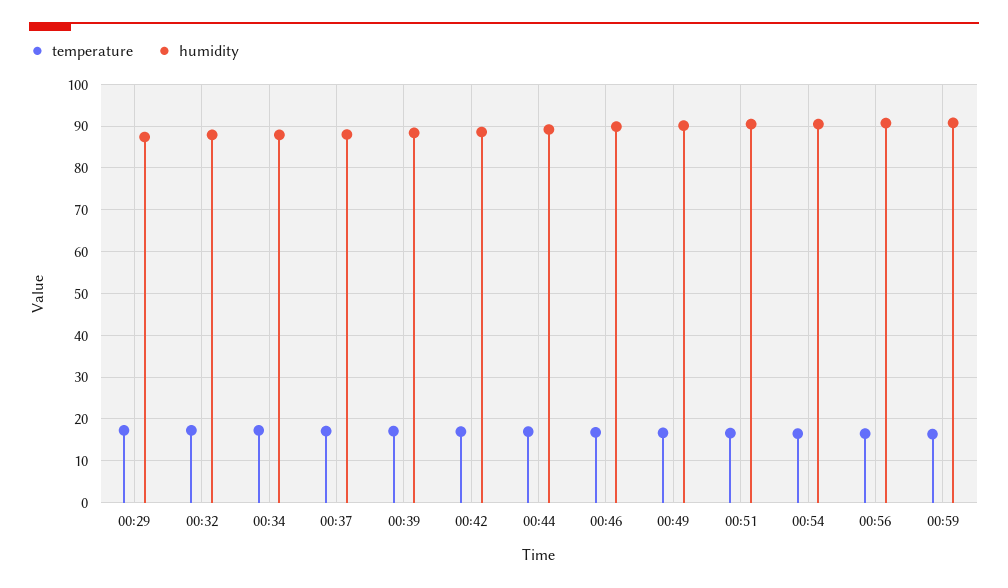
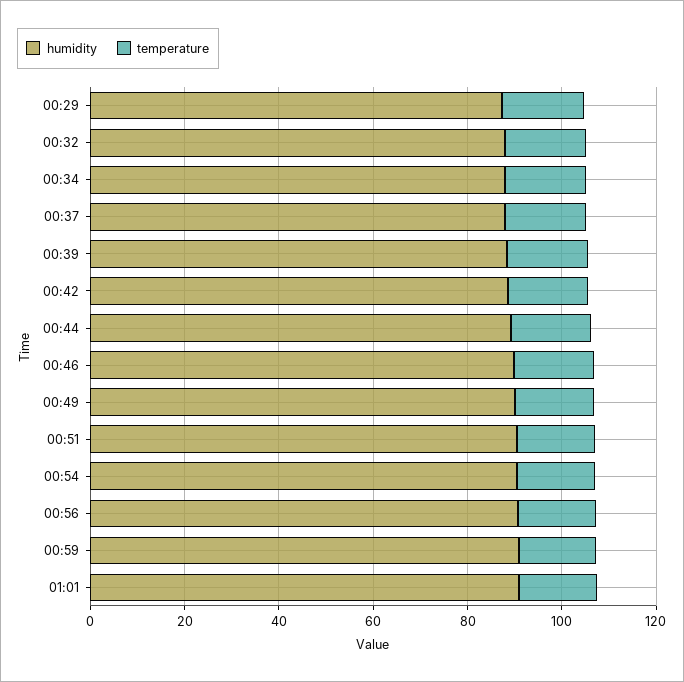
humidity, 01:01: none -> 90
temperature, 01:01: none -> 15

